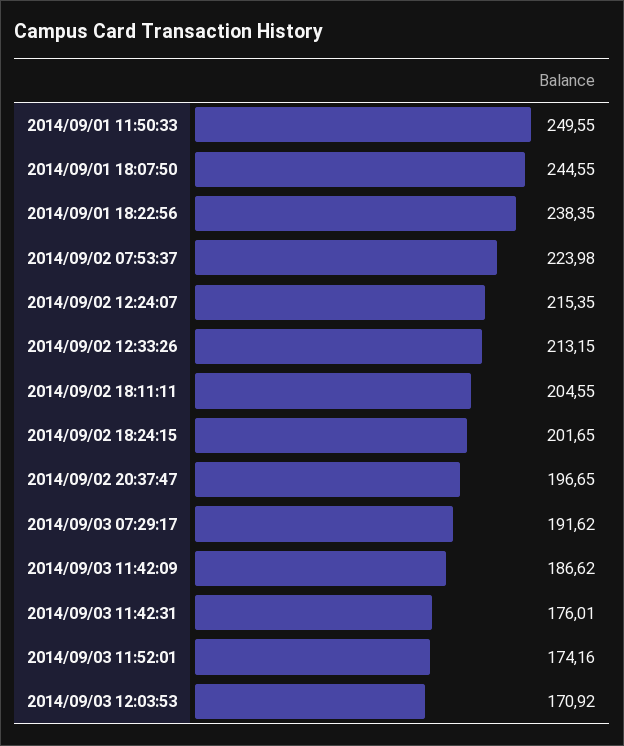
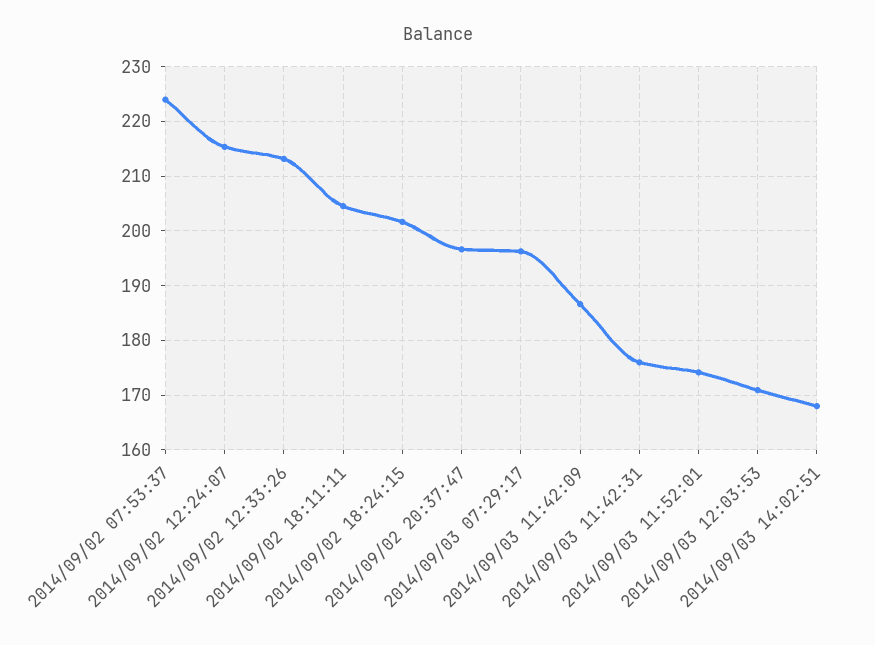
2014/09/01 11:50:33: 249.55 -> none
2014/09/01 18:07:50: 244.55 -> none
2014/09/01 18:22:56: 238.35 -> none
2014/09/03 07:29:17: 191.62 -> 196
2014/09/03 14:02:51: none -> 168

